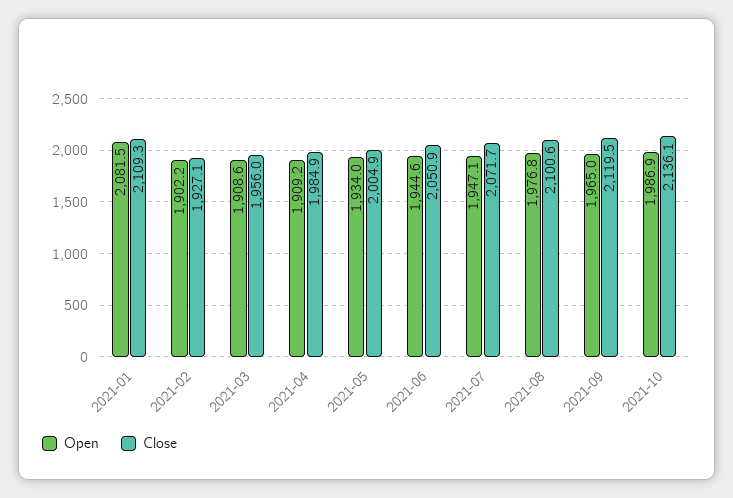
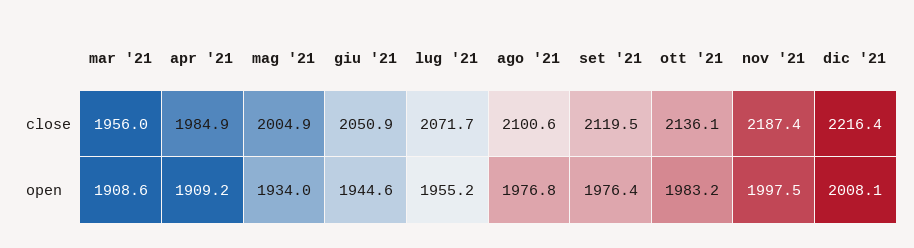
Open, 2021-01: 2081.5 -> none
Close, 2021-01: 2109.3 -> none
Open, 2021-02: 1902.2 -> none
Close, 2021-02: 1927.1 -> none
Open, 2021-07: 1947.1 -> 1955.2
Open, 2021-09: 1965 -> 1976.4
Open, 2021-10: 1986.9 -> 1983.2
Close, nov '21: none -> 2187.4
Close, dic '21: none -> 2216.4
Open, nov '21: none -> 1997.5
Open, dic '21: none -> 2008.1

